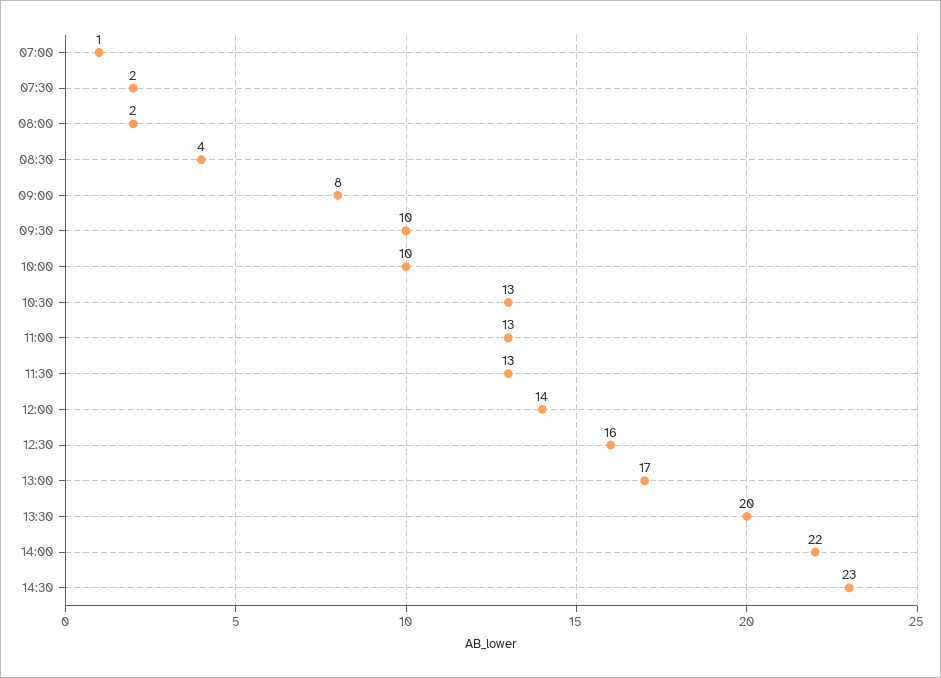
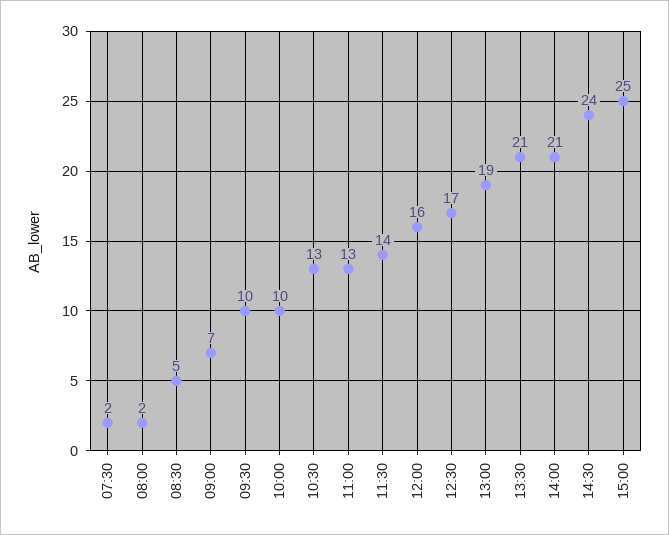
07:00: 1 -> none
08:30: 4 -> 5
09:00: 8 -> 7
11:30: 13 -> 14
12:00: 14 -> 16
12:30: 16 -> 17
13:00: 17 -> 19
13:30: 20 -> 21
14:00: 22 -> 21
14:30: 23 -> 24
15:00: none -> 25

